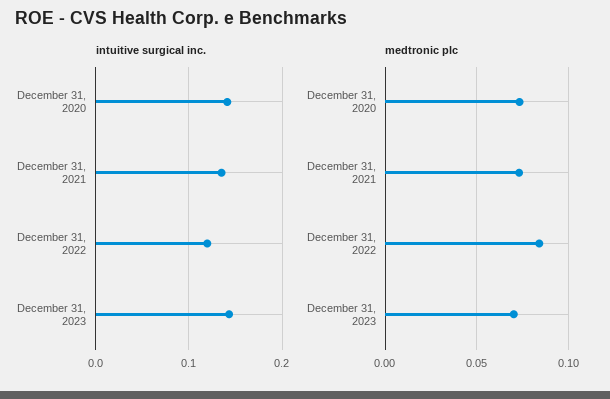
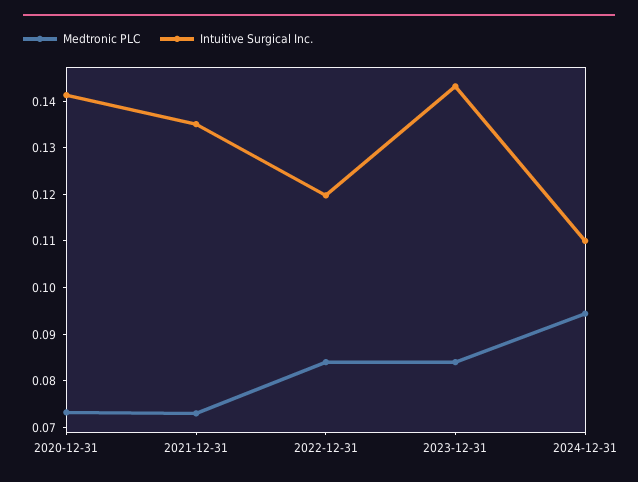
medtronic plc, December 31, 2023: 0.07 -> 0.084
medtronic plc, 2024-12-31: none -> 0.094
intuitive surgical inc., 2024-12-31: none -> 0.11

